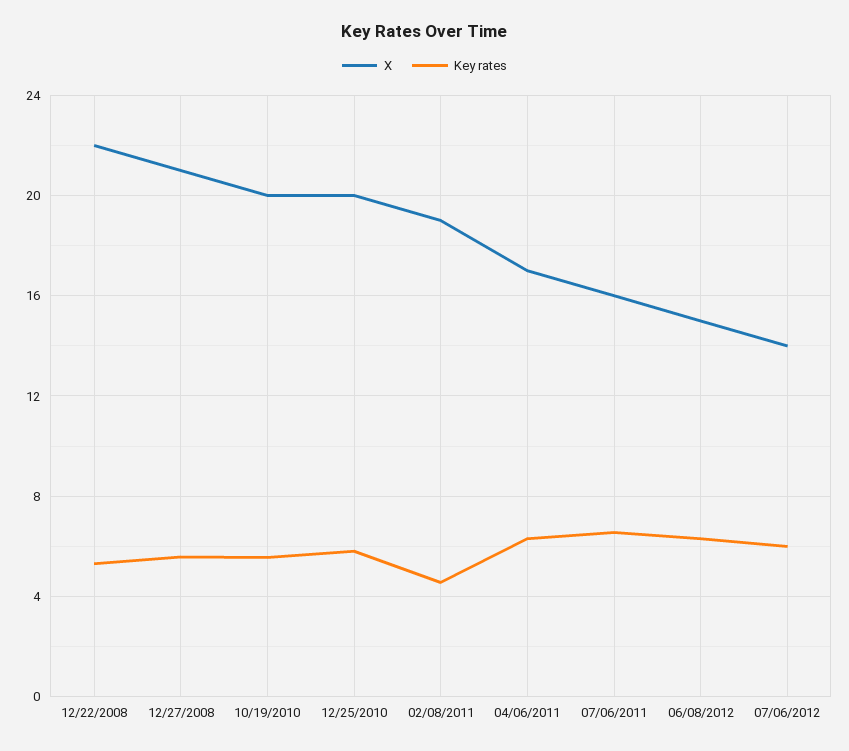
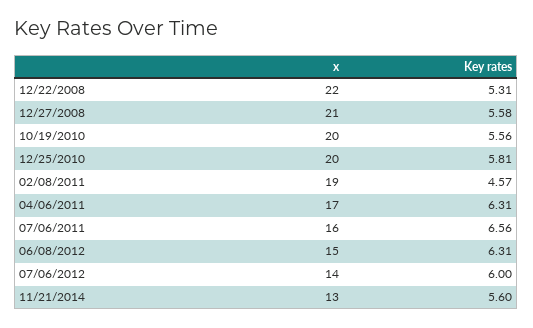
X, 11/21/2014: none -> 13
Key rates, 11/21/2014: none -> 5.6

